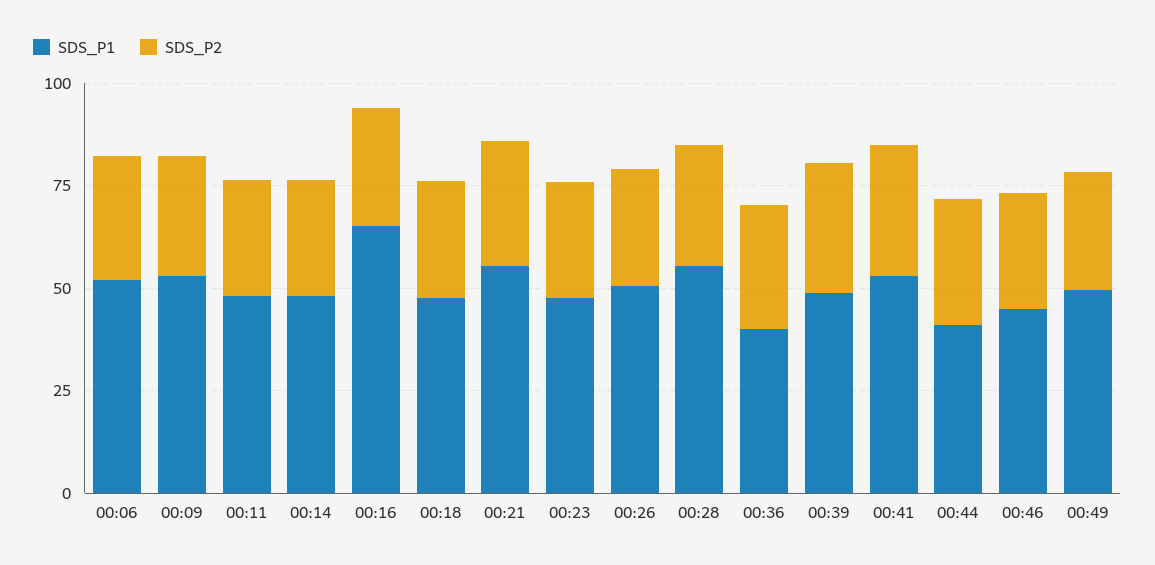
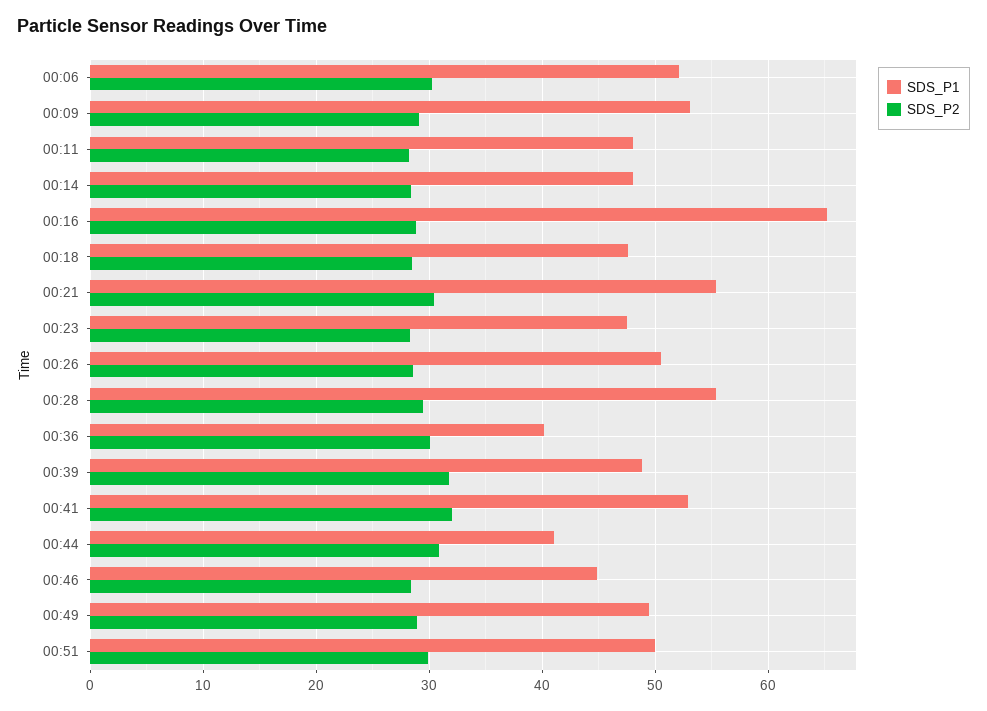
SDS_P1, 00:51: none -> 50
SDS_P2, 00:51: none -> 30

